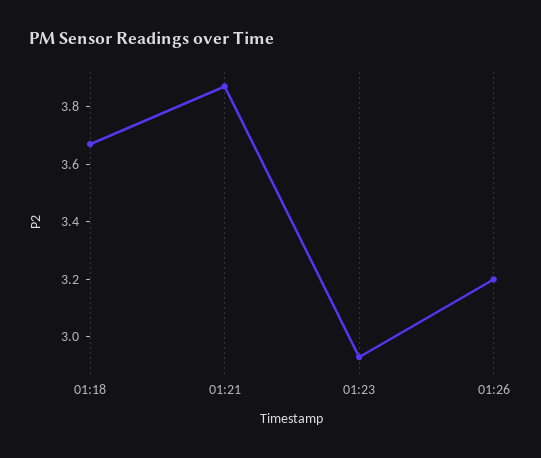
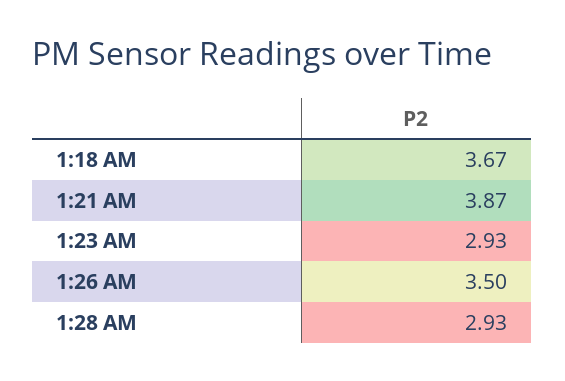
01:26: 3.2 -> 3.5
1:28 AM: none -> 2.93

